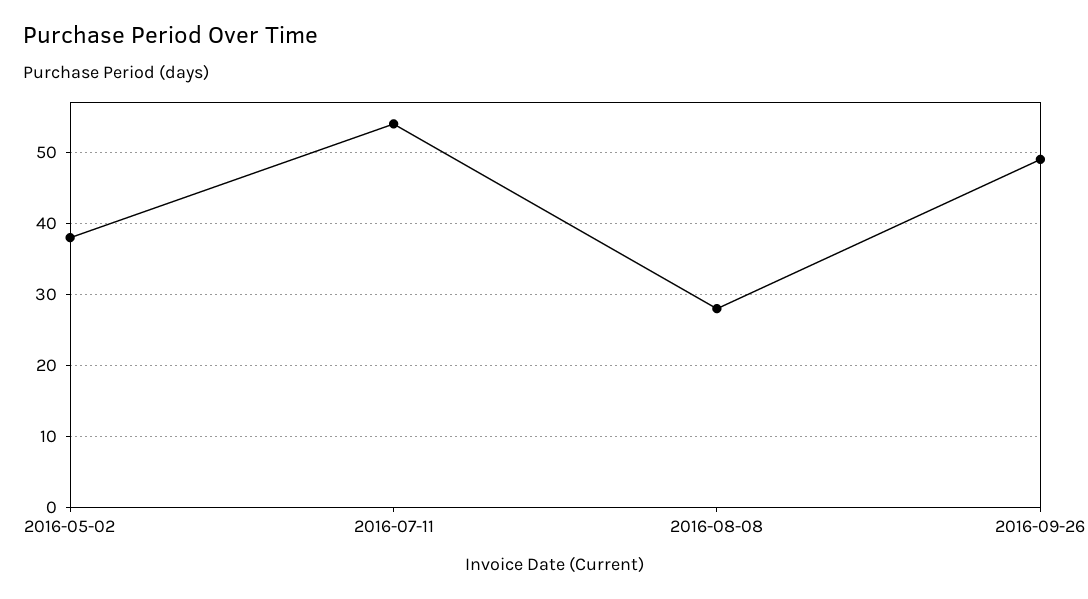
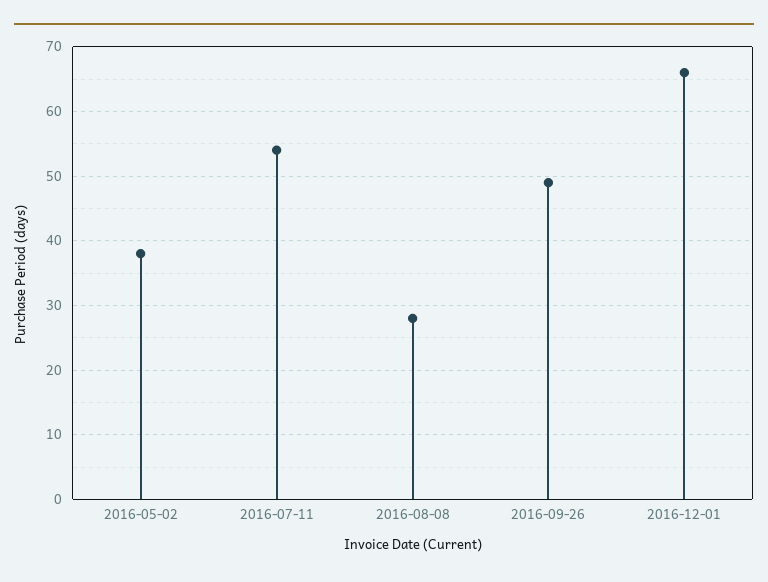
2016-12-01: none -> 66

